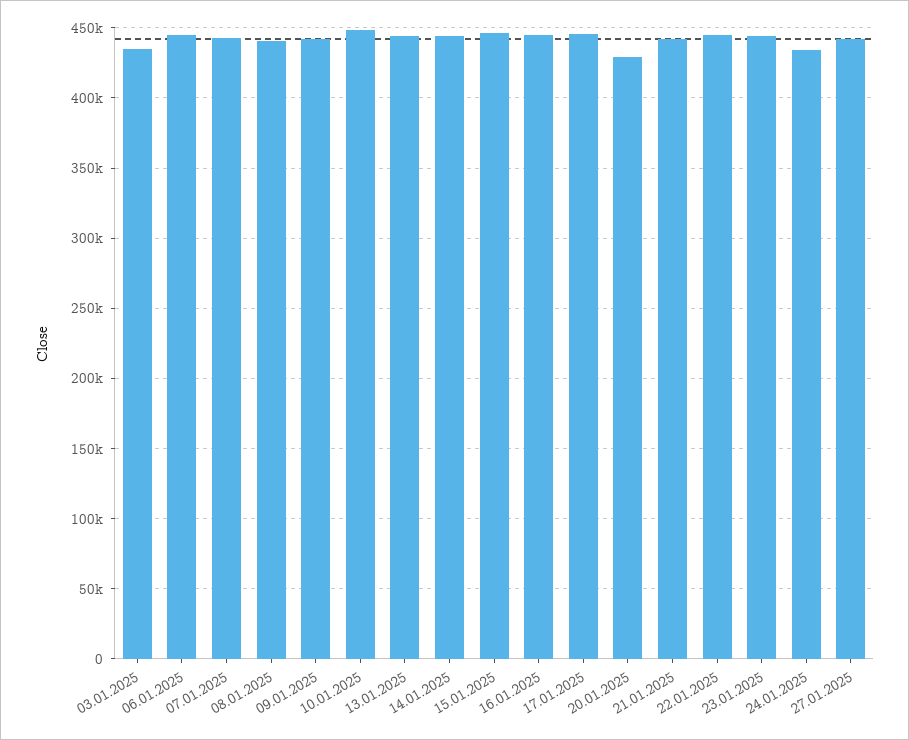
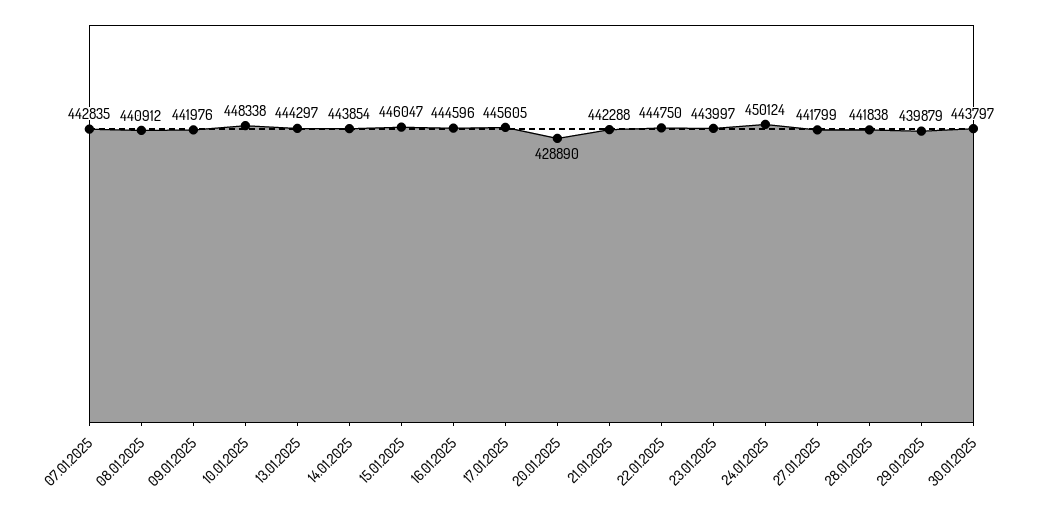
03.01.2025: 435000 -> none
06.01.2025: 445000 -> none
24.01.2025: 435000 -> 450124
28.01.2025: none -> 441838
29.01.2025: none -> 439879
30.01.2025: none -> 443797

